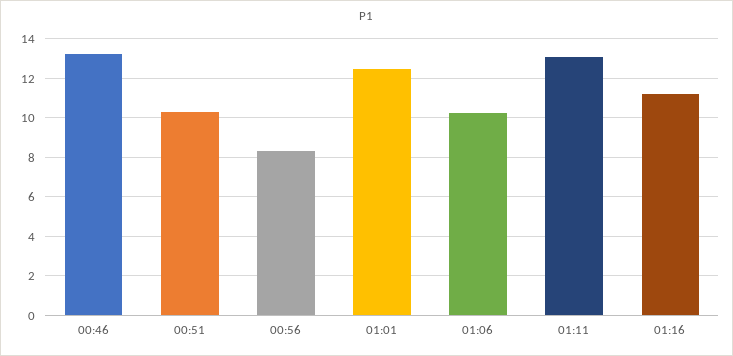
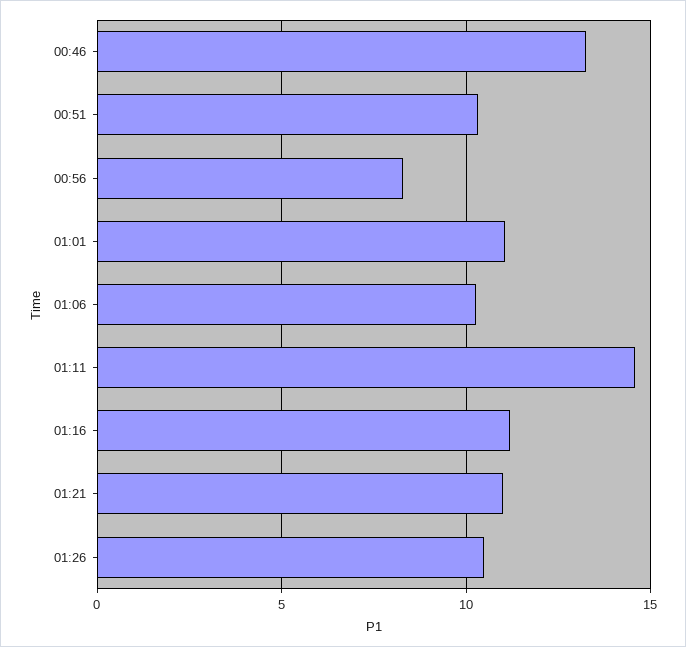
01:01: 12.5 -> 11
01:11: 13 -> 14.5
01:21: none -> 11
01:26: none -> 10.5

